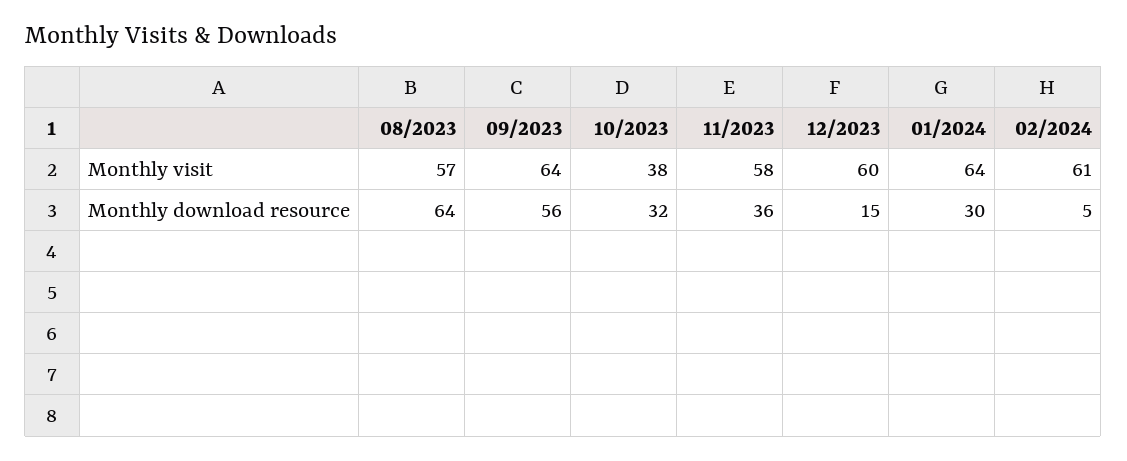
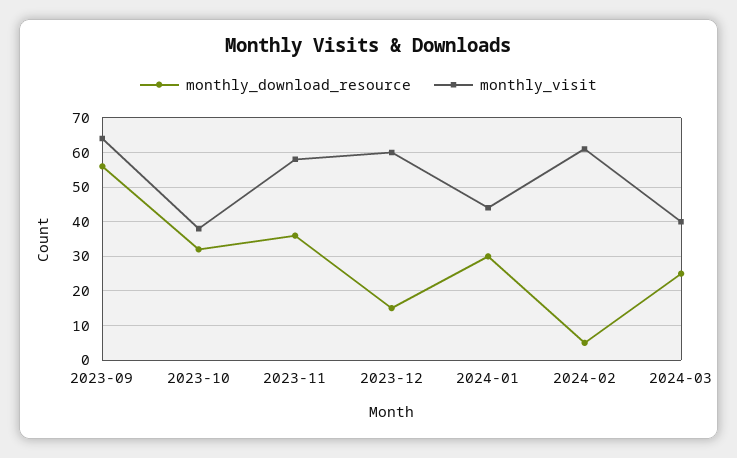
Monthly visit, 08/2023: 57 -> none
Monthly visit, 01/2024: 64 -> 45
Monthly download resource, 08/2023: 64 -> none
Monthly download resource, 2024-03: none -> 25
Monthly visit, 2024-03: none -> 40

